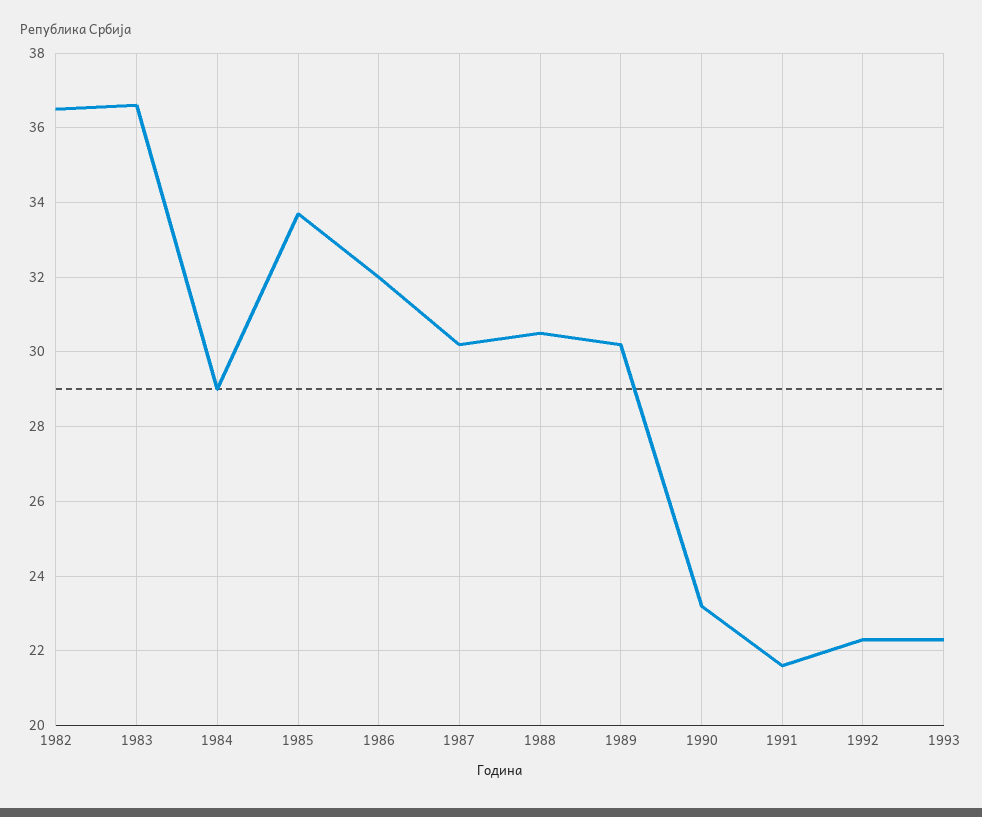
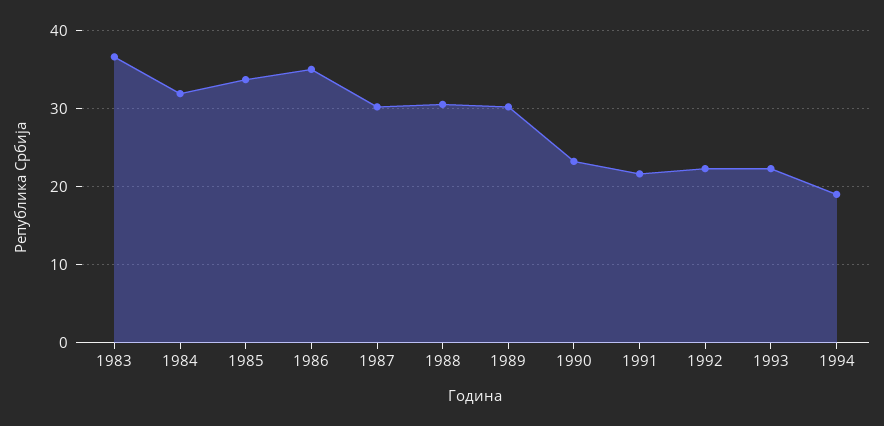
1982: 36.5 -> none
1984: 29 -> 32
1986: 32 -> 35
1994: none -> 19

